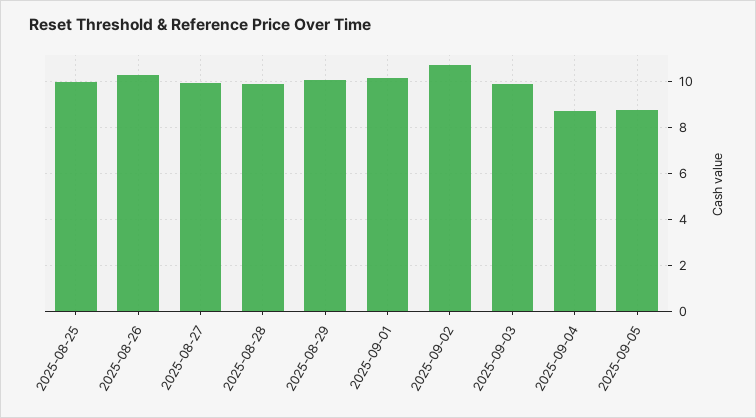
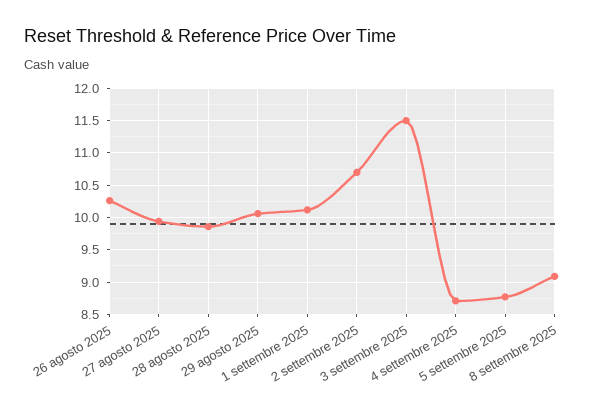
2025-08-25: 10 -> none
2025-09-03: 10 -> 11.5
8 settembre 2025: none -> 9.1

